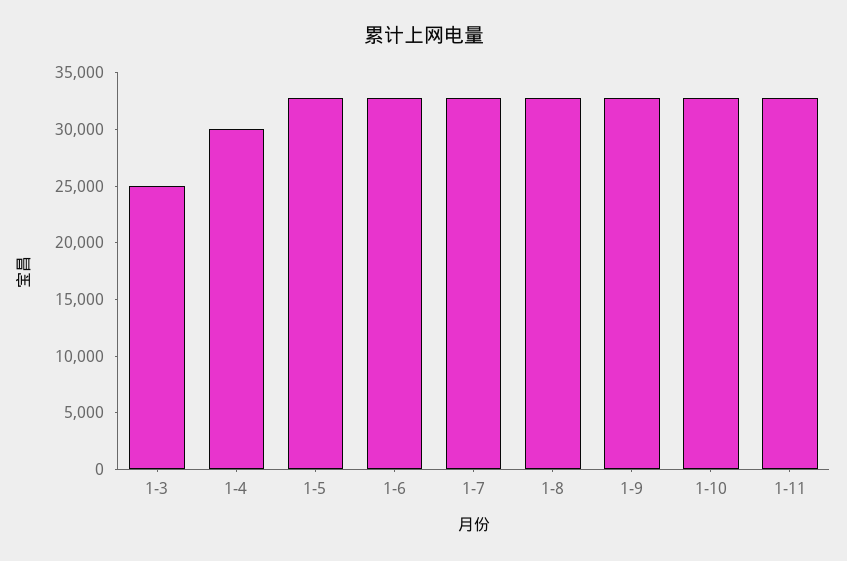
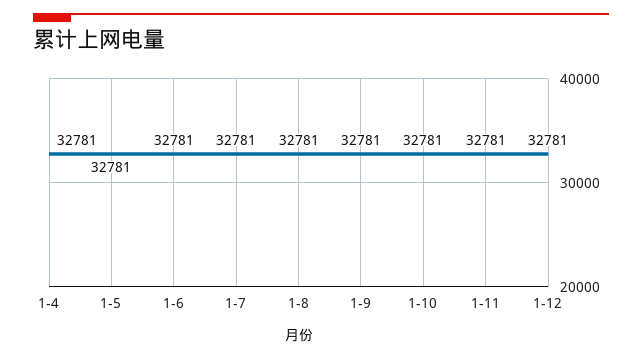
1-3: 25000 -> none
1-4: 30000 -> 32781
1-12: none -> 32781

